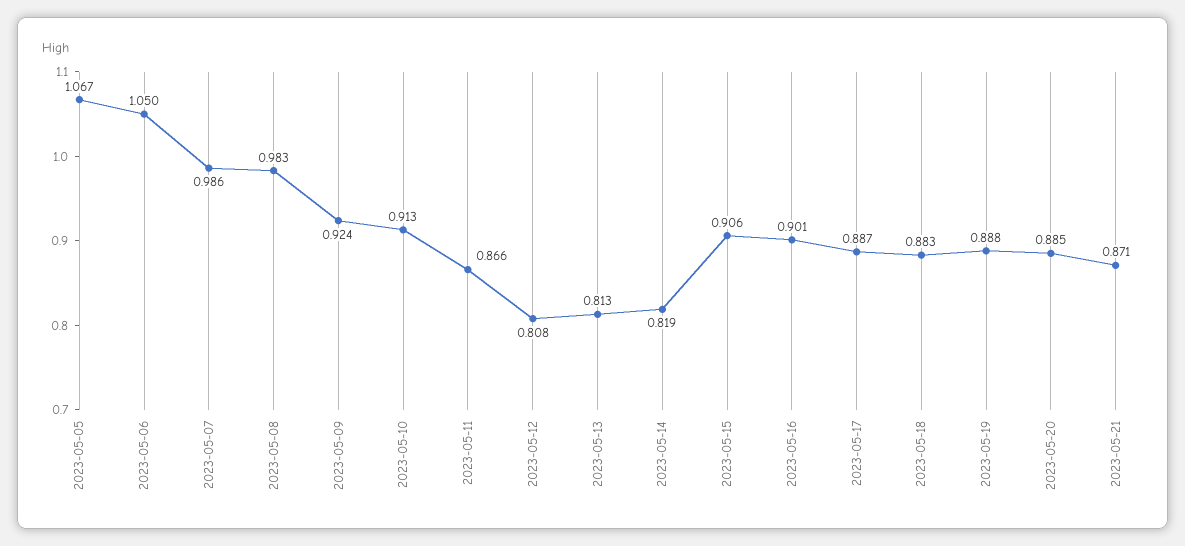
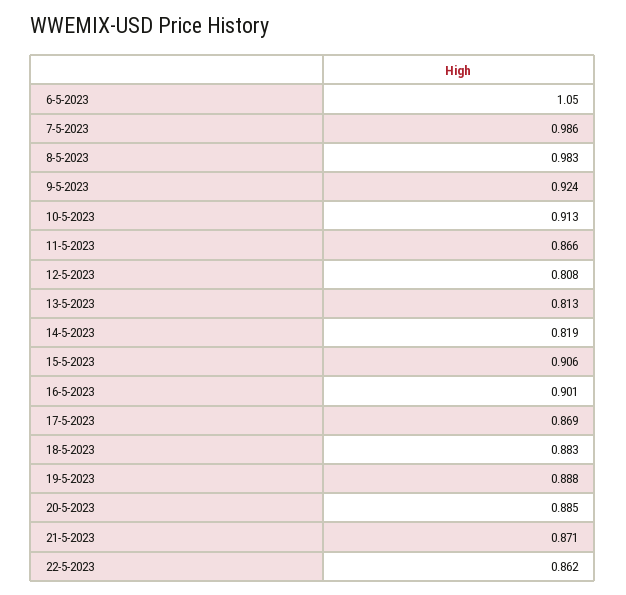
2023-05-05: 1.067 -> none
2023-05-17: 0.887 -> 0.869
22-5-2023: none -> 0.862

